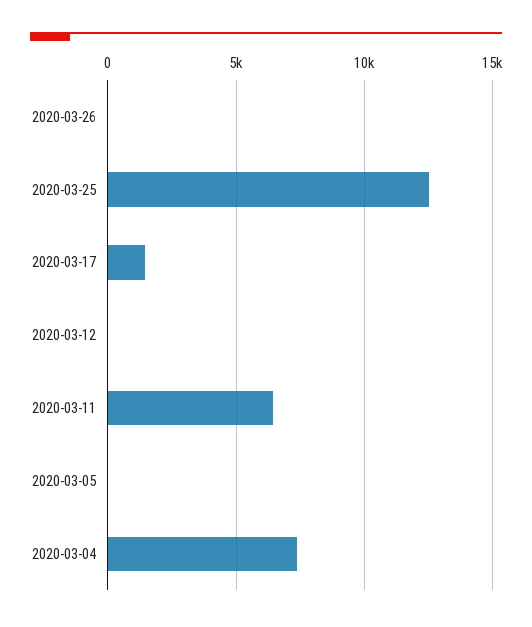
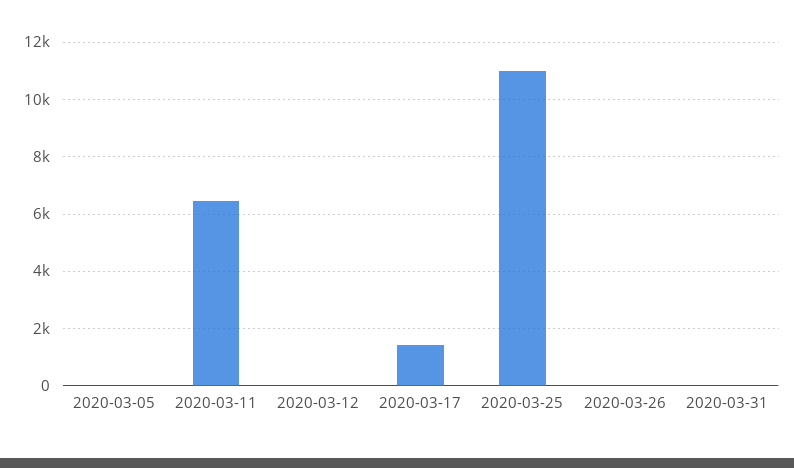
2020-03-25: 12500 -> 11000
2020-03-04: 7500 -> none
2020-03-31: none -> 0

